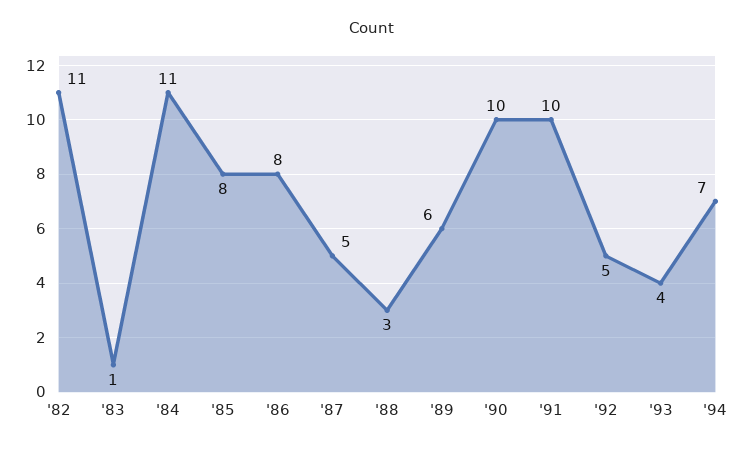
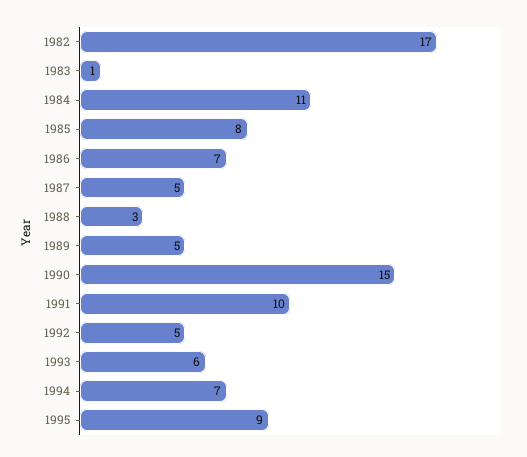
'82: 11 -> 17
'86: 8 -> 7
'89: 6 -> 5
'90: 10 -> 15
'93: 4 -> 6
1995: none -> 9

